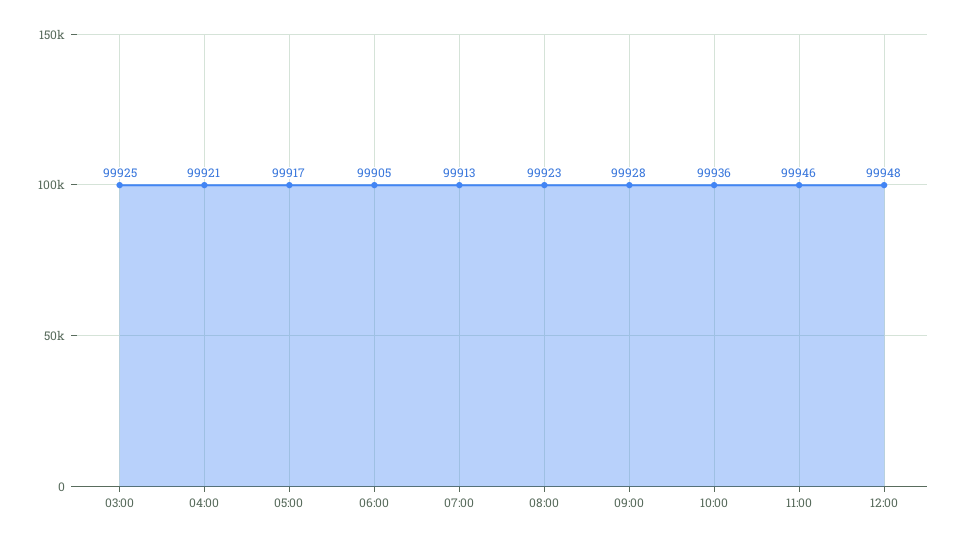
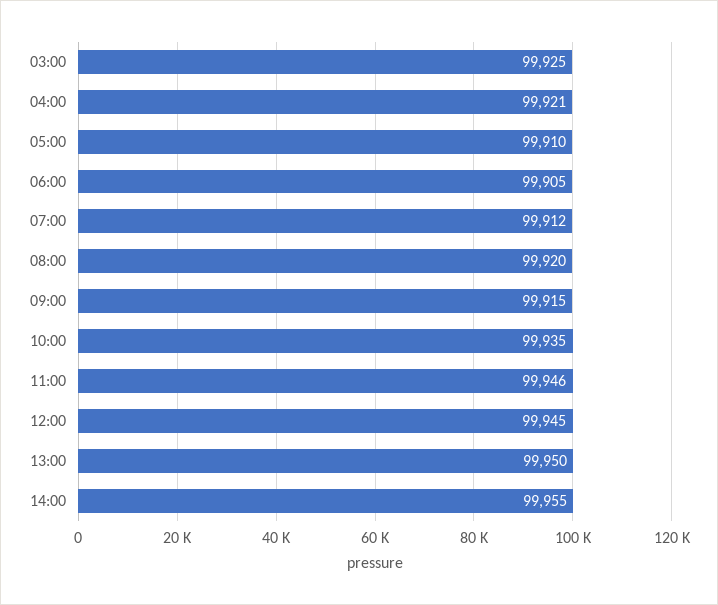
05:00: 99917 -> 99910
07:00: 99913 -> 99912
08:00: 99923 -> 99920
09:00: 99928 -> 99915
10:00: 99936 -> 99935
12:00: 99948 -> 99945
13:00: none -> 99950
14:00: none -> 99955

